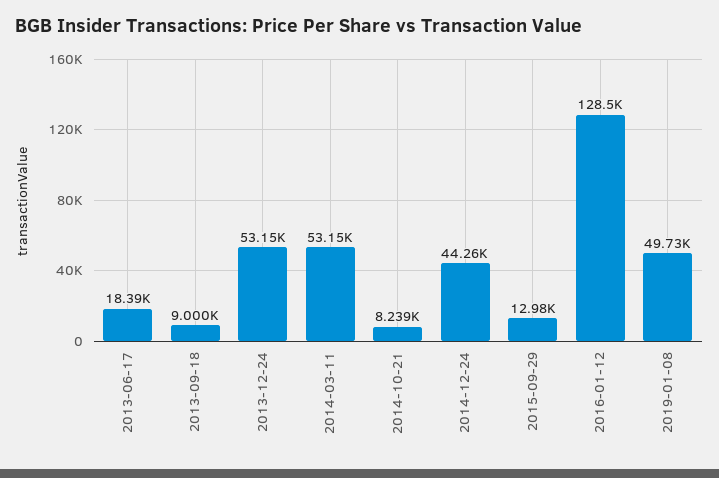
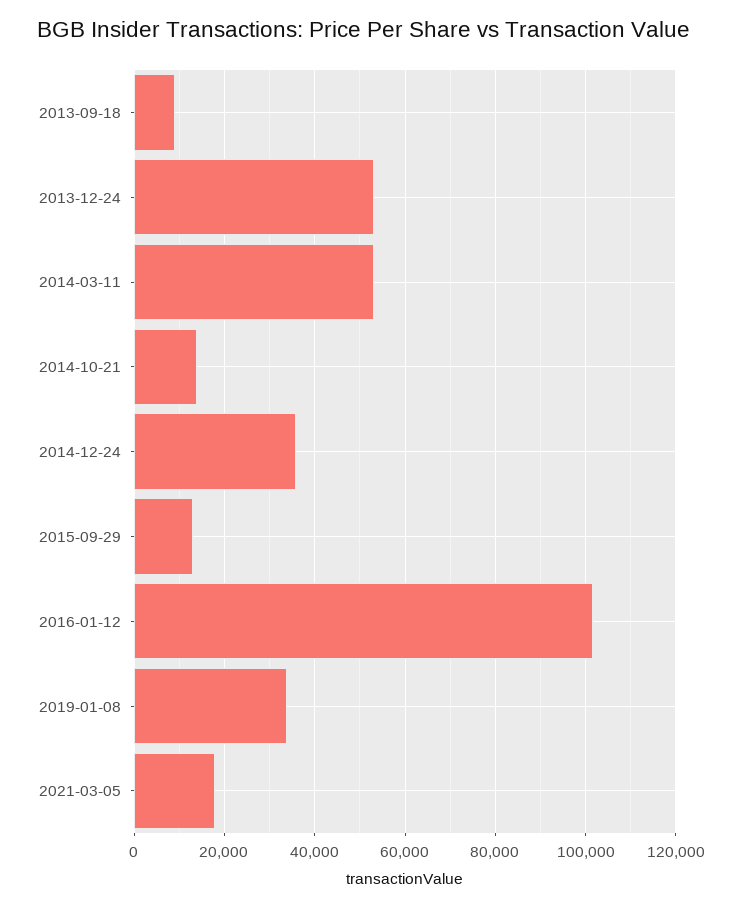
2013-06-17: 18390 -> none
2014-10-21: 8239 -> 14000
2014-12-24: 44260 -> 36000
2016-01-12: 128500 -> 102000
2019-01-08: 49730 -> 34000
2021-03-05: none -> 18000

